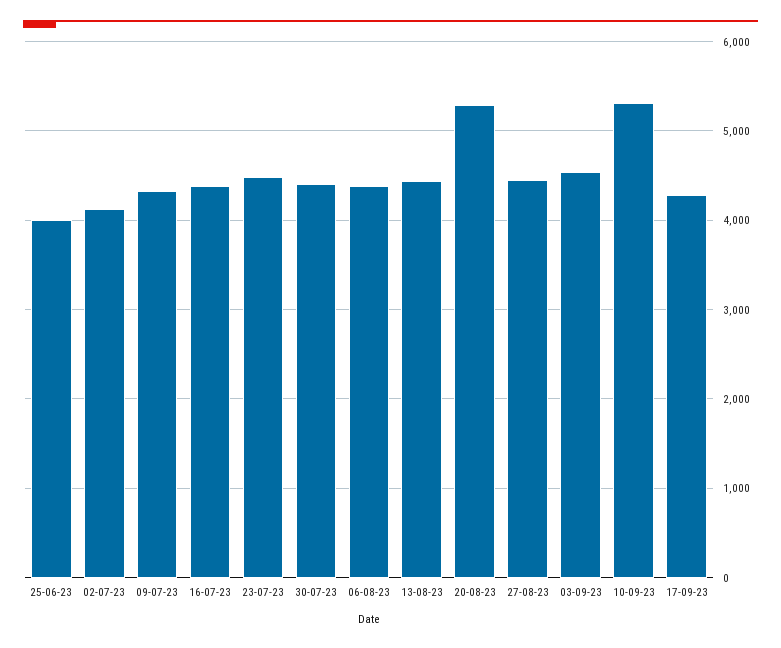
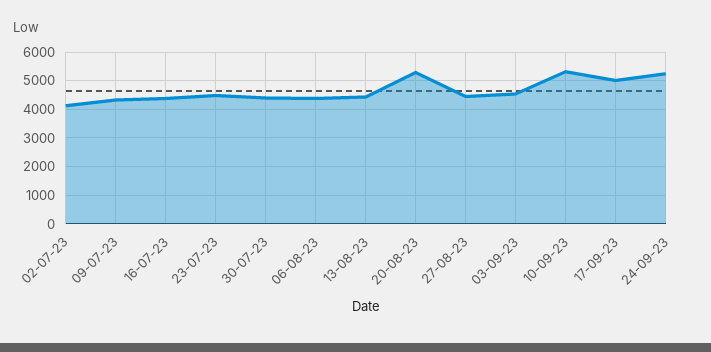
25-06-23: 4000 -> none
17-09-23: 4300 -> 5000
24-09-23: none -> 5250

